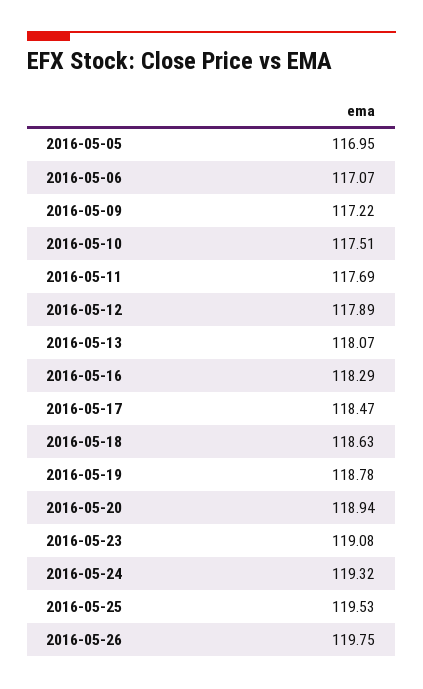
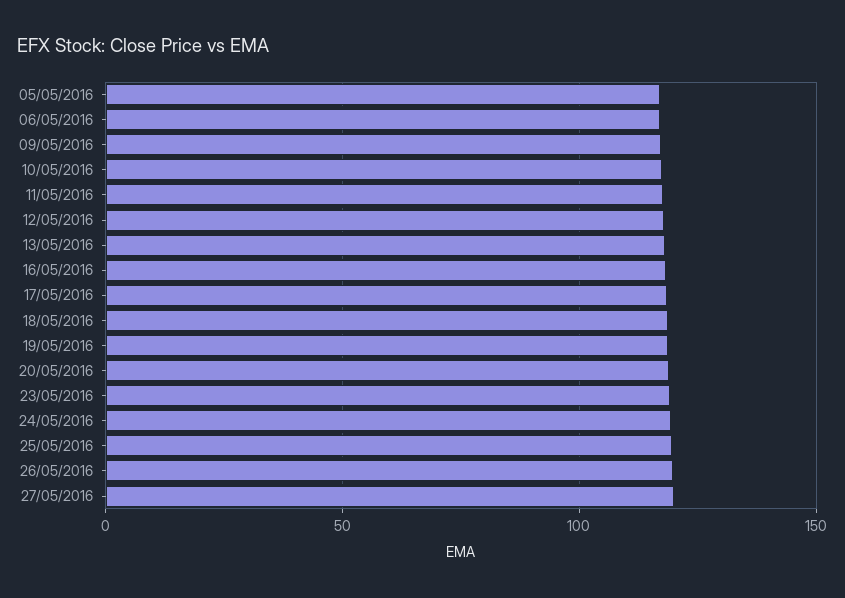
27/05/2016: none -> 120

